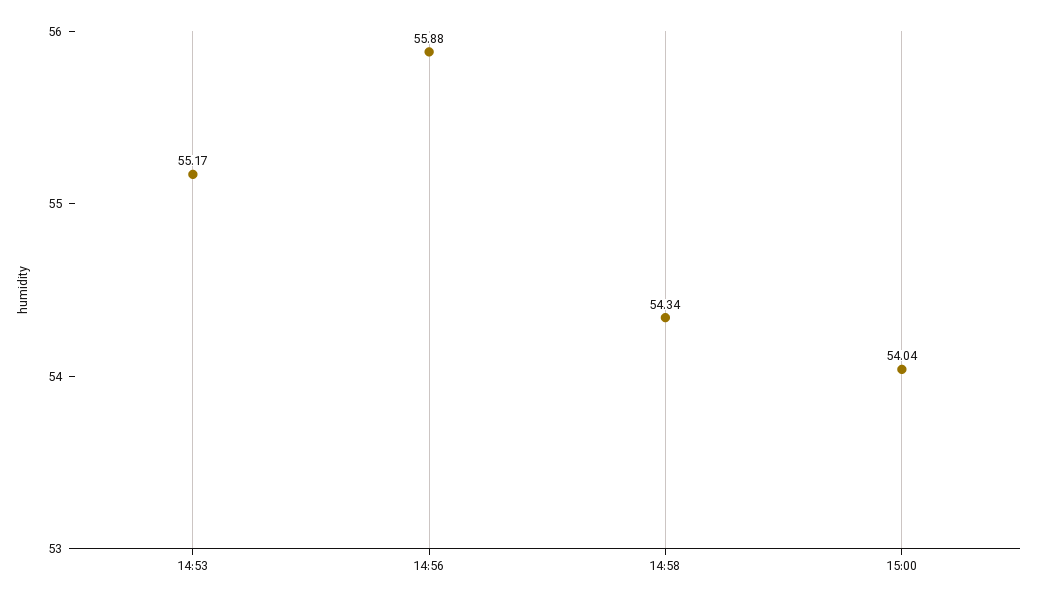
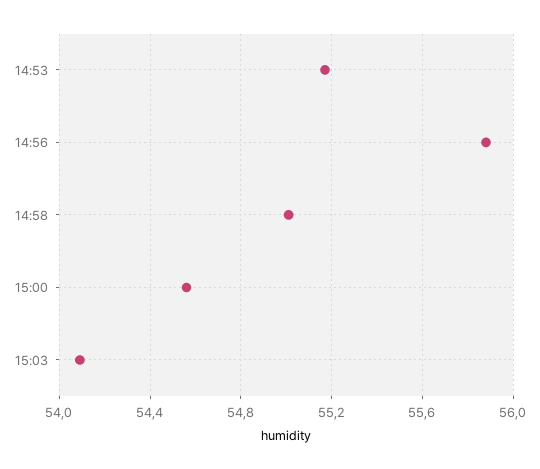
14:58: 54.34 -> 55
15:00: 54.04 -> 54.55
15:03: none -> 54.1

